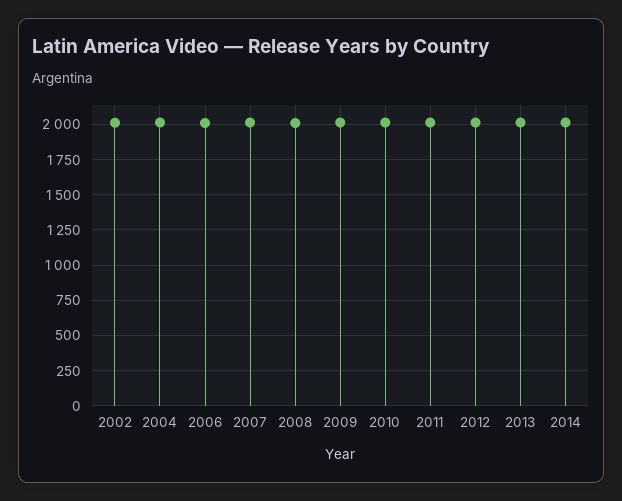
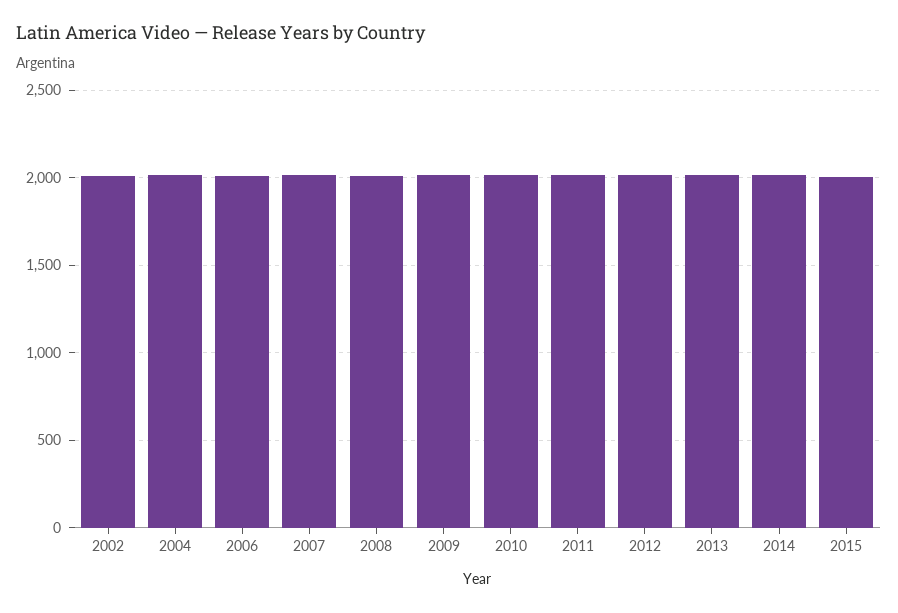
2015: none -> 2000

